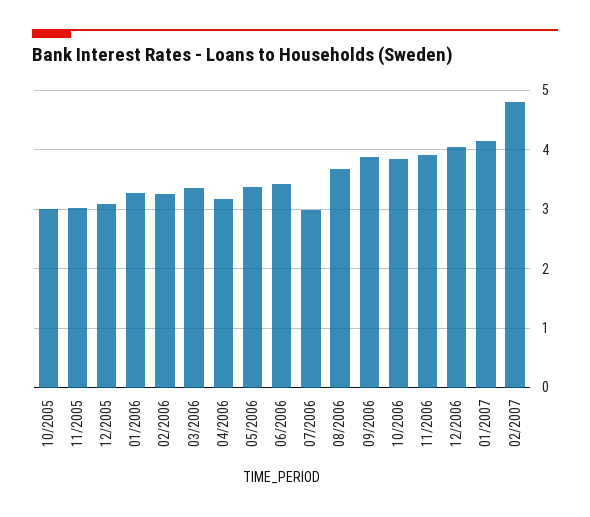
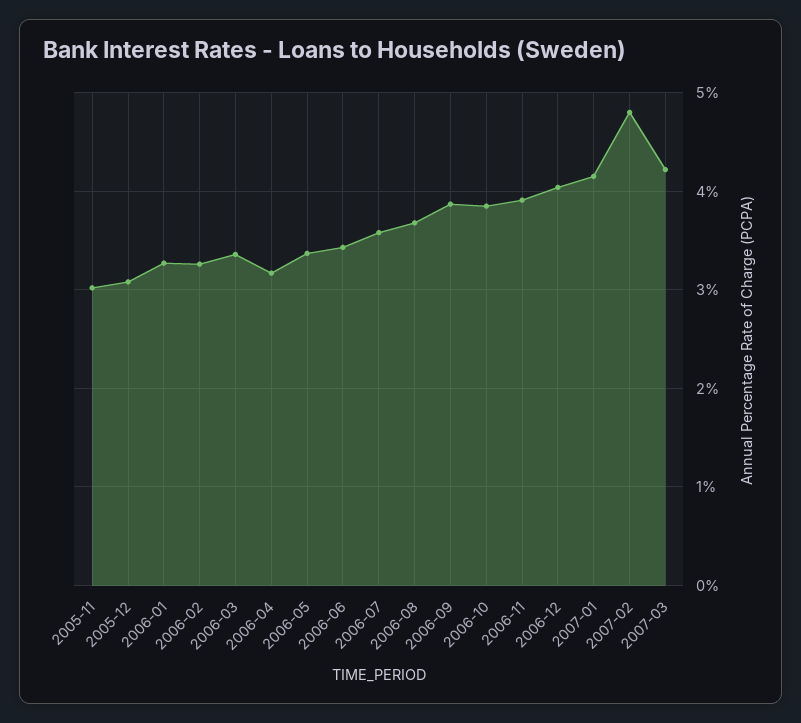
10/2005: 3 -> none
07/2006: 3 -> 3.6
2007-03: none -> 4.2

